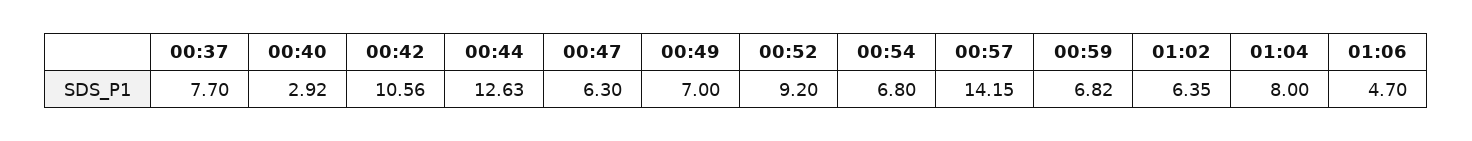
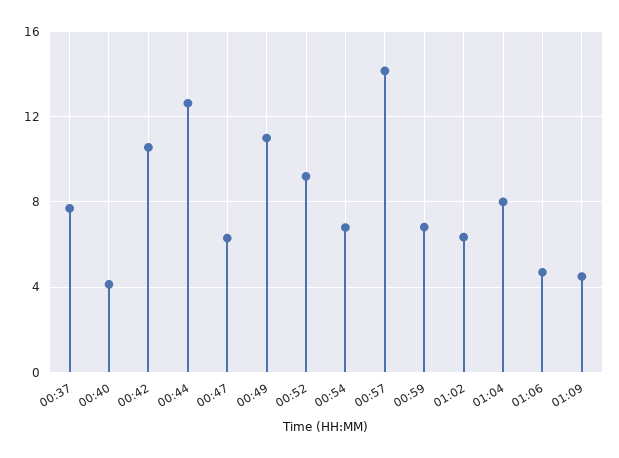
00:40: 2.92 -> 4
00:49: 7 -> 11
01:09: none -> 4.5

